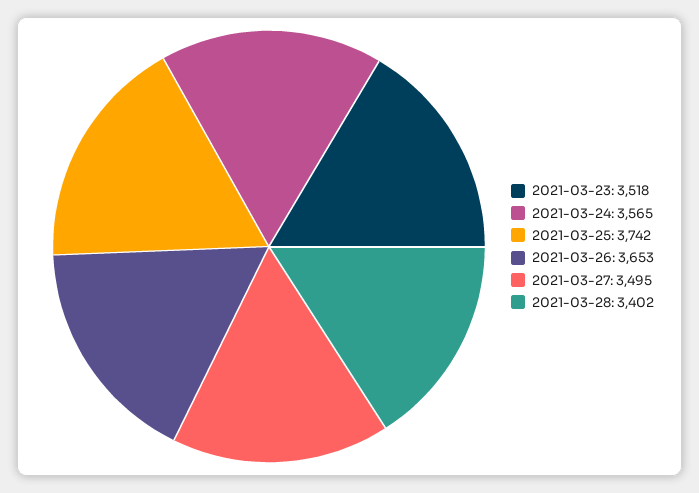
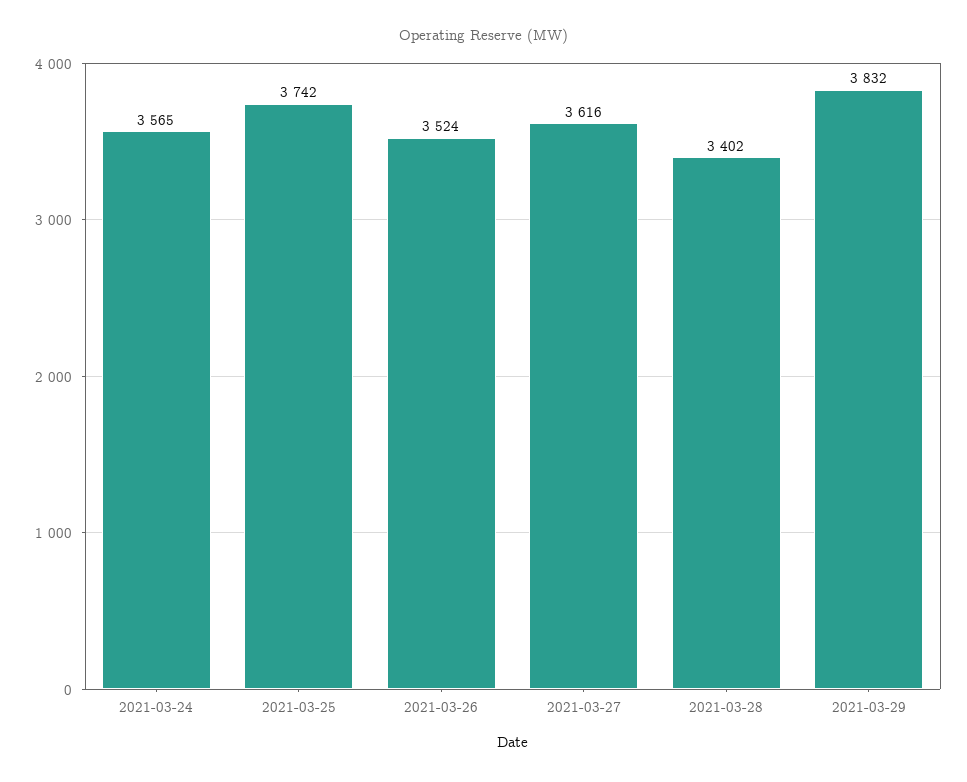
2021-03-23: 3518 -> none
2021-03-26: 3653 -> 3524
2021-03-27: 3495 -> 3616
2021-03-29: none -> 3832

